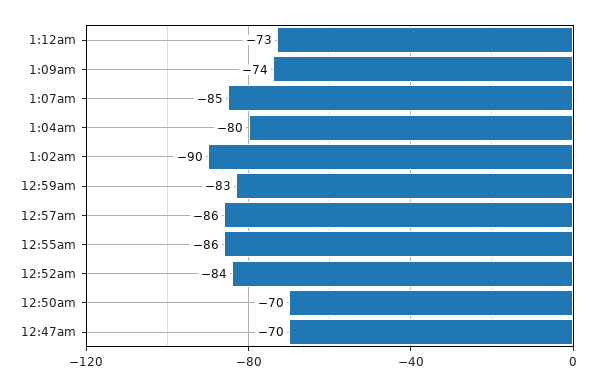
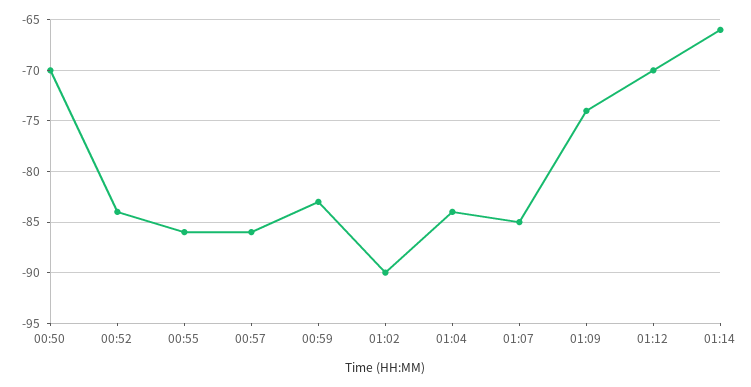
1:12am: -73 -> -70
1:04am: -80 -> -84
12:47am: -70 -> none
01:14: none -> -66

